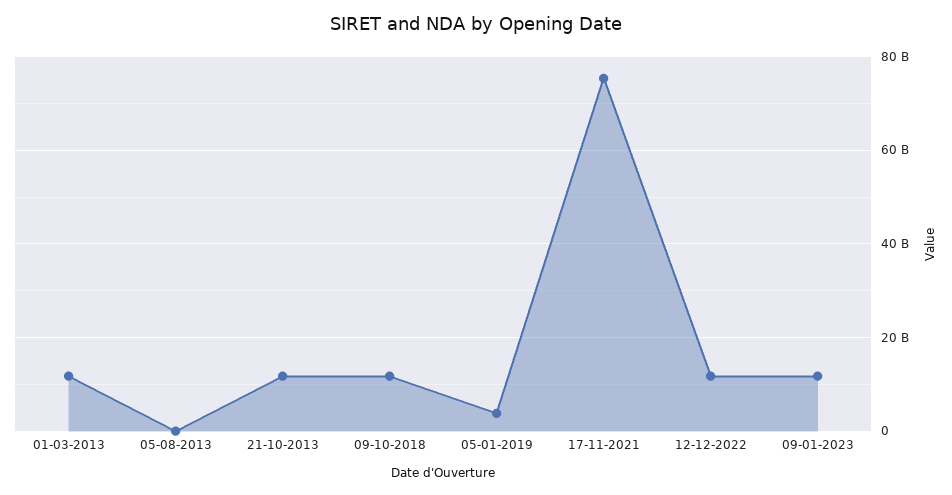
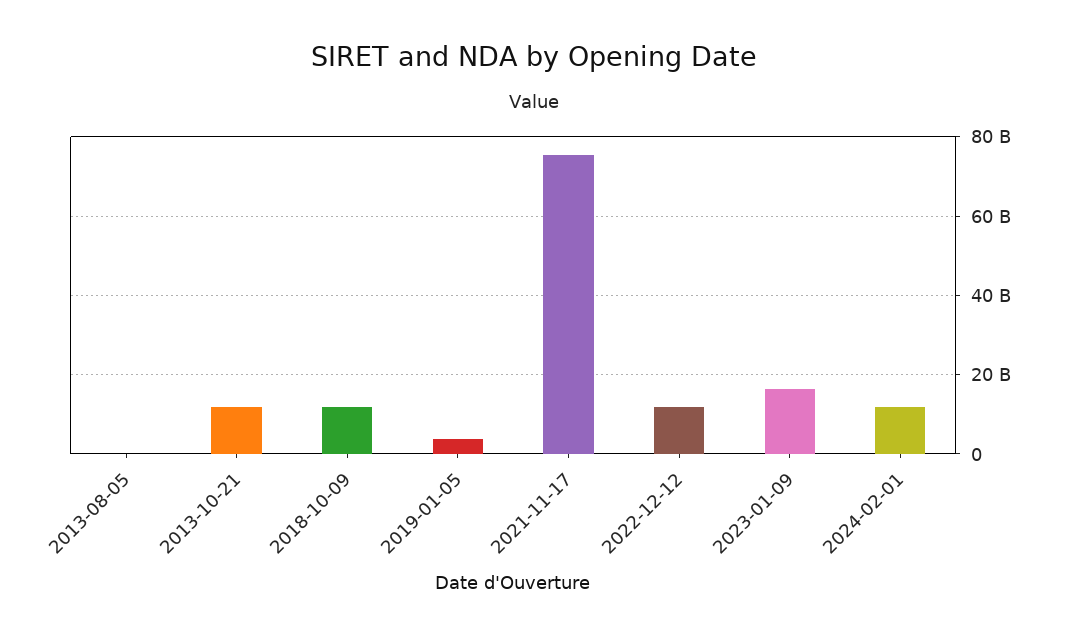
01-03-2013: 12000000000 -> none
09-01-2023: 12000000000 -> 16000000000
2024-02-01: none -> 12000000000

